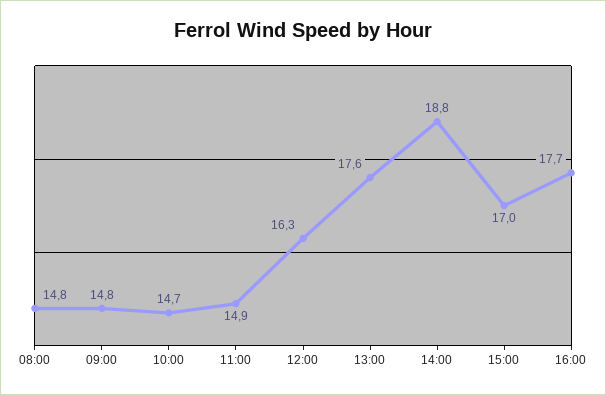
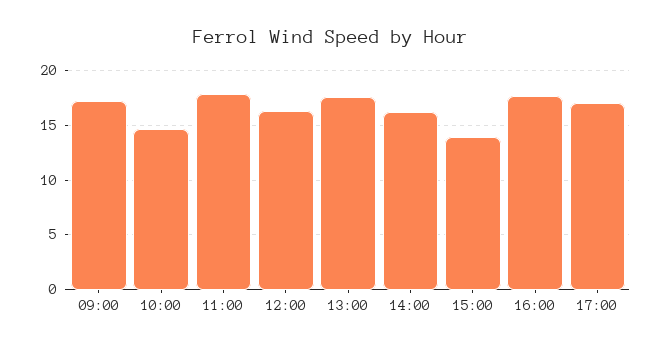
08:00: 14.8 -> none
09:00: 14.8 -> 17
11:00: 14.9 -> 18
14:00: 18.8 -> 16
15:00: 17 -> 14
17:00: none -> 17

